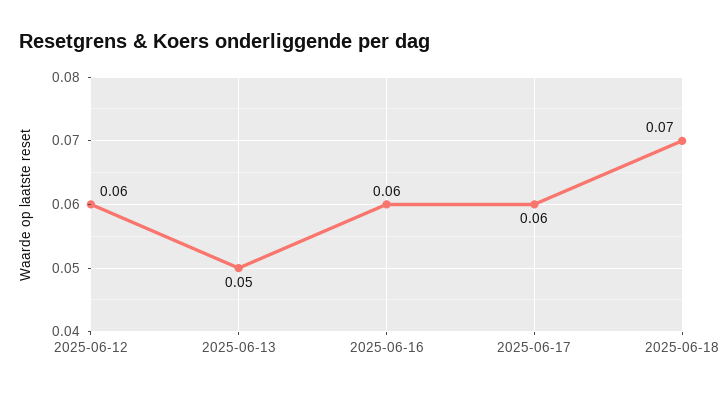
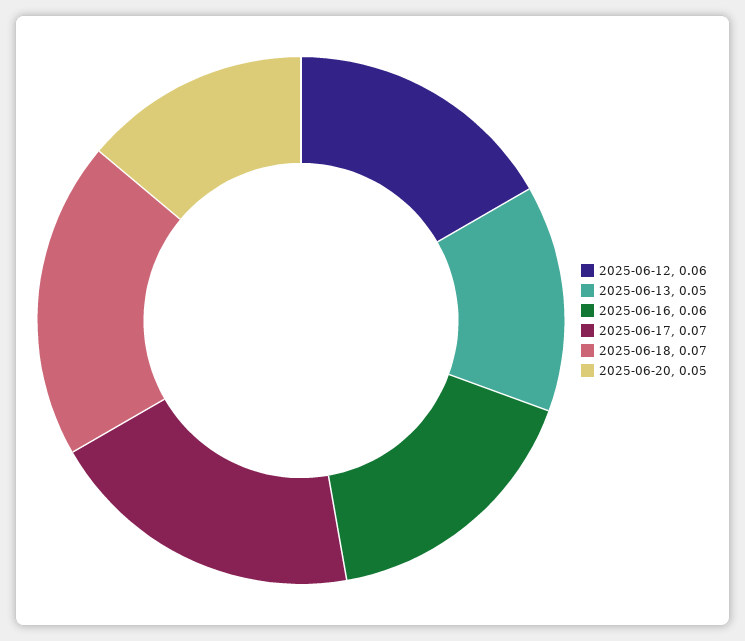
2025-06-17: 0.06 -> 0.07
2025-06-20: none -> 0.05

